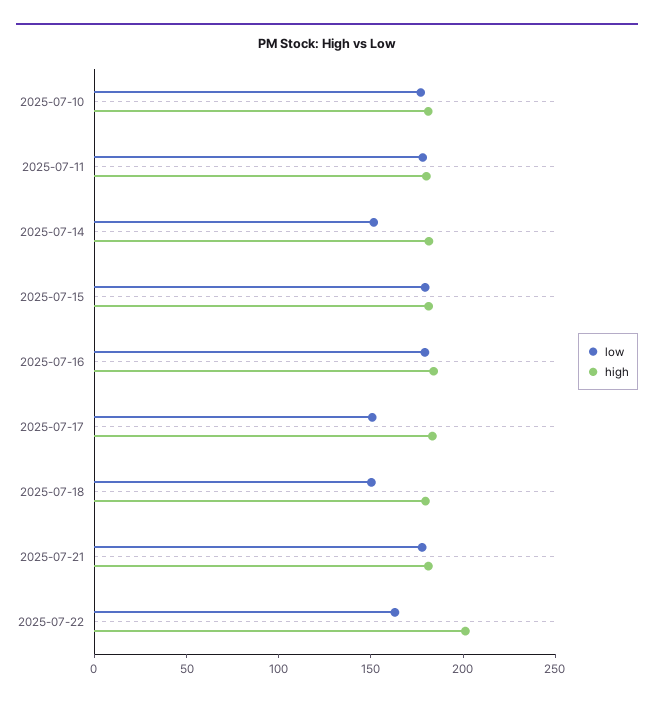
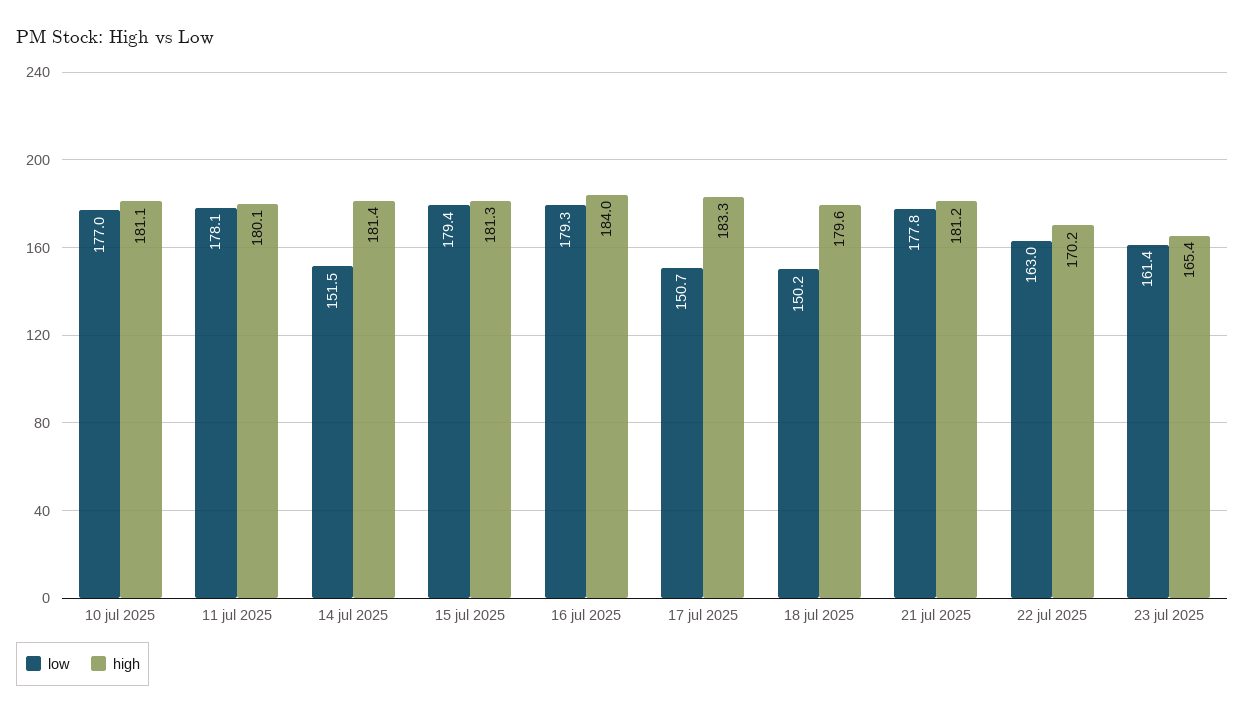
high, 2025-07-22: 200 -> 170.2
low, 23 jul 2025: none -> 161.4
high, 23 jul 2025: none -> 165.4

